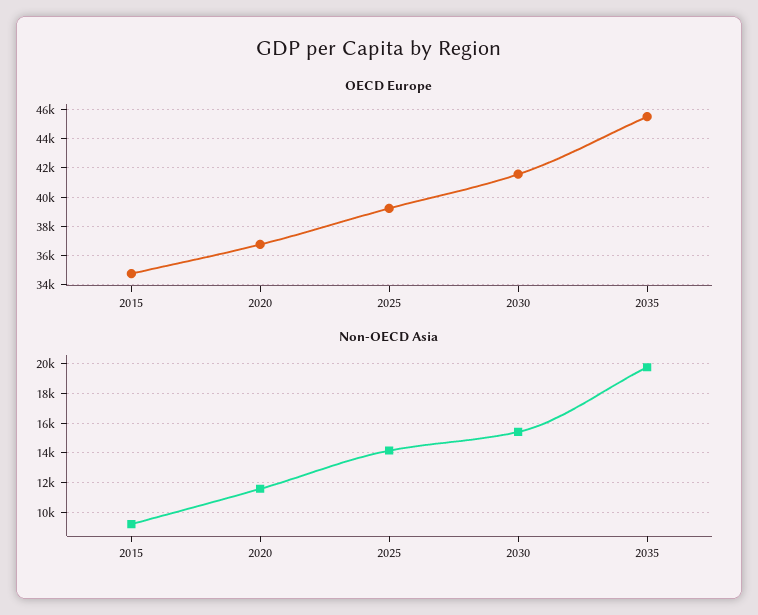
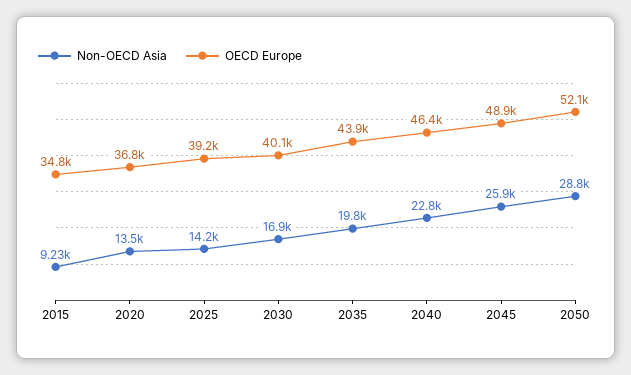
OECD Europe, 2030: 41500 -> 40100
OECD Europe, 2035: 45500 -> 43900
Non-OECD Asia, 2020: 11500 -> 13500
Non-OECD Asia, 2030: 15500 -> 16900
Non-OECD Asia, 2040: none -> 22800
OECD Europe, 2040: none -> 46400
Non-OECD Asia, 2045: none -> 25900
OECD Europe, 2045: none -> 48900
Non-OECD Asia, 2050: none -> 28800
OECD Europe, 2050: none -> 52100

